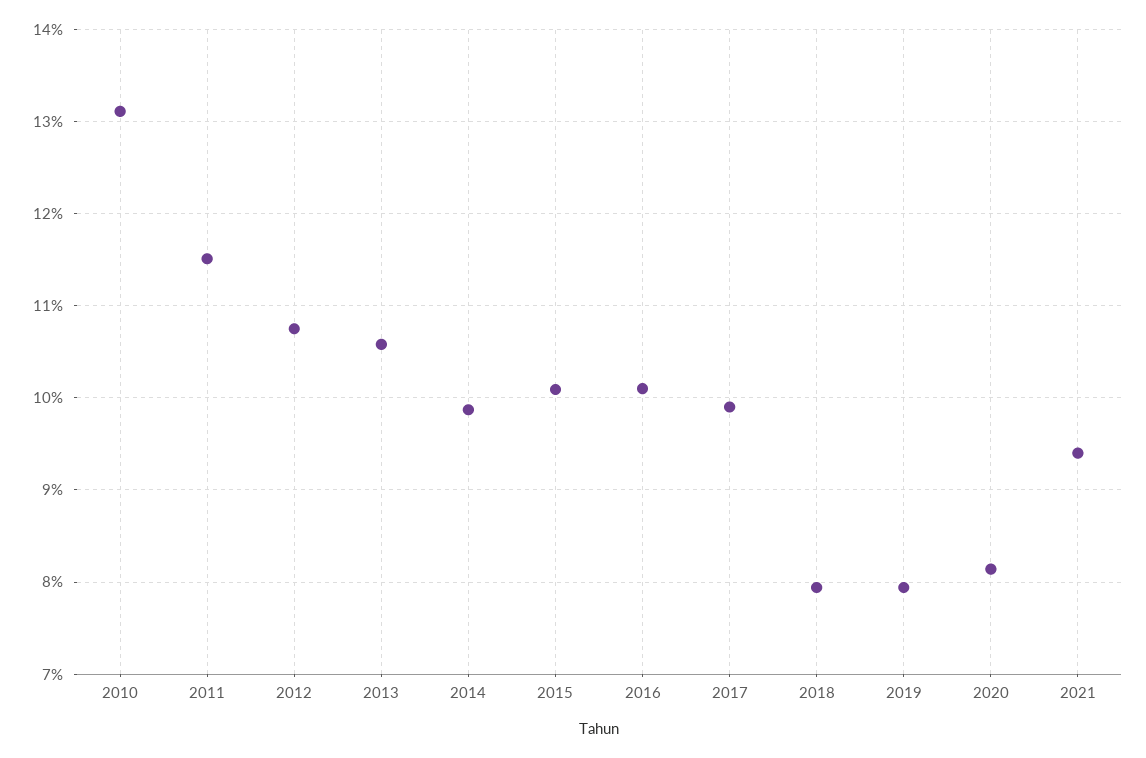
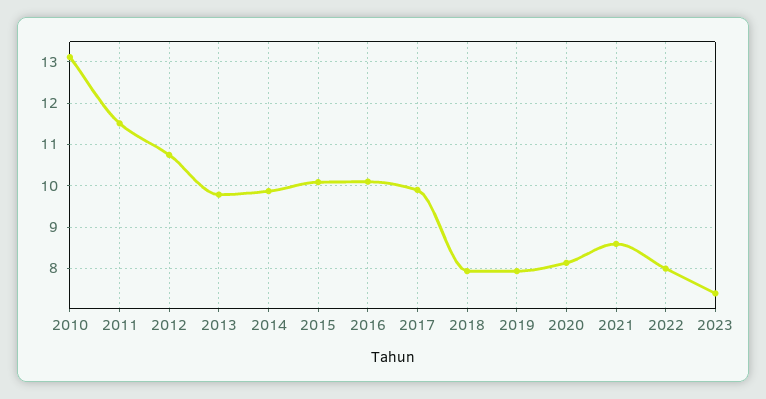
2013: 10.6 -> 9.8
2021: 9.4 -> 8.6
2022: none -> 8
2023: none -> 7.4

